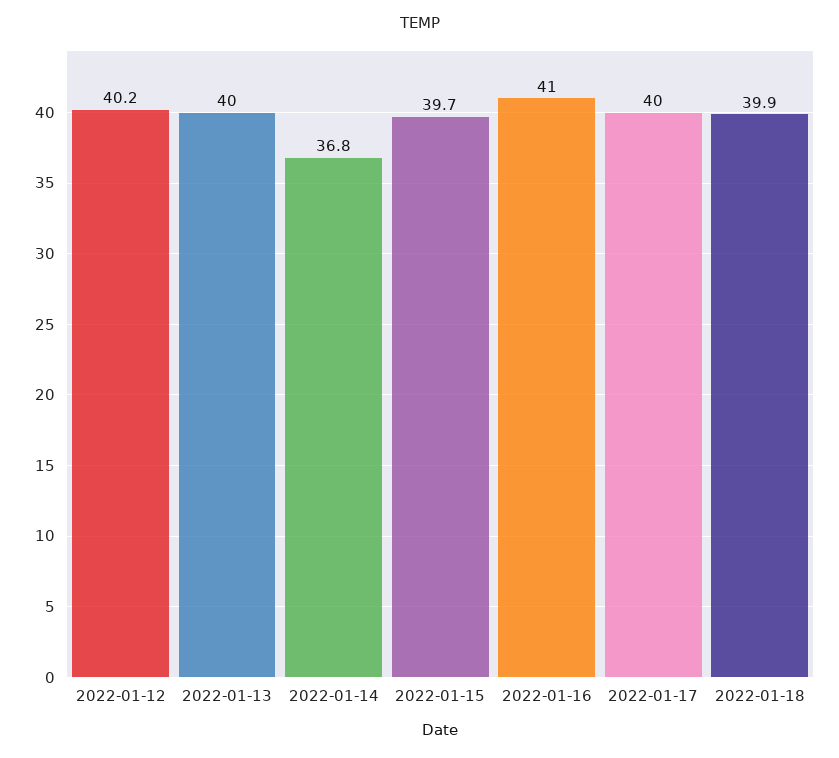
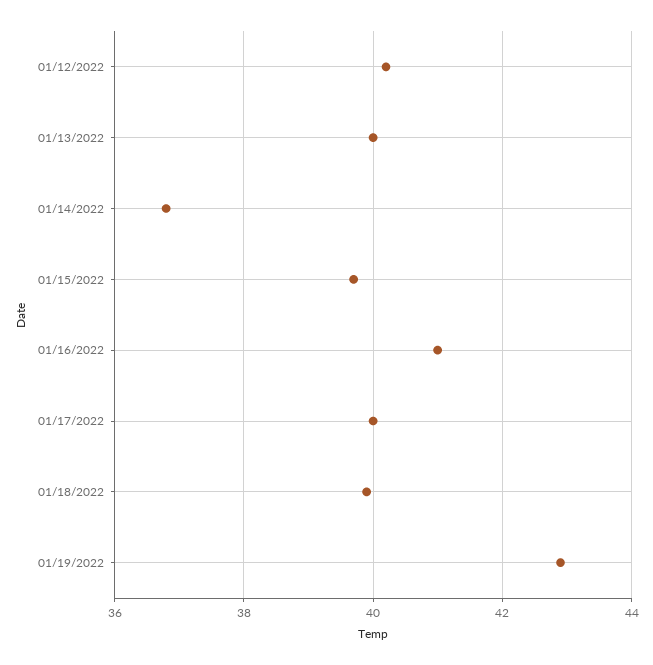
01/19/2022: none -> 43

